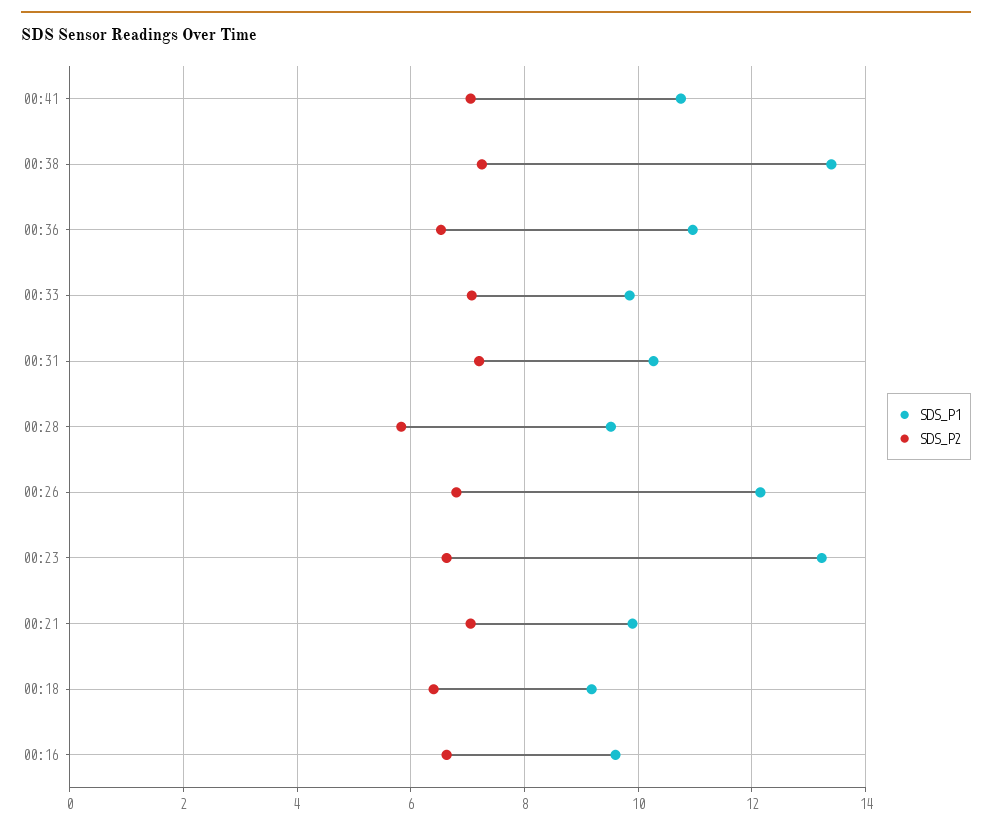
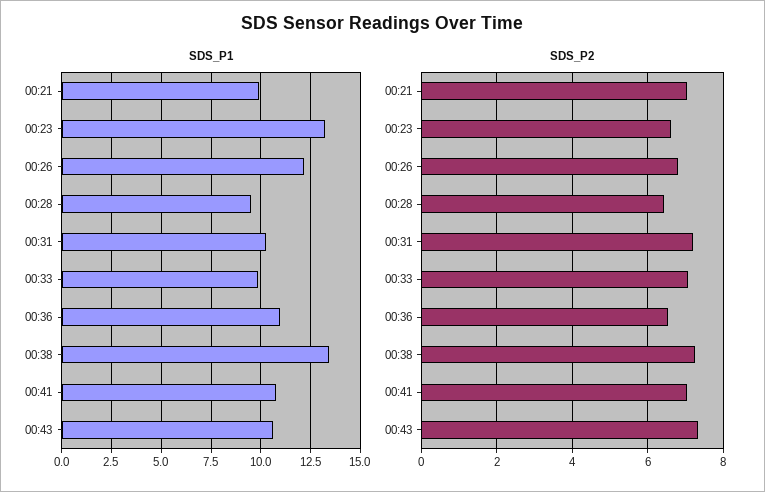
SDS_P2, 00:28: 5.8 -> 6.4
SDS_P1, 00:18: 9.2 -> none
SDS_P2, 00:18: 6.4 -> none
SDS_P1, 00:16: 9.6 -> none
SDS_P2, 00:16: 6.6 -> none
SDS_P1, 00:43: none -> 10.5
SDS_P2, 00:43: none -> 7.4

